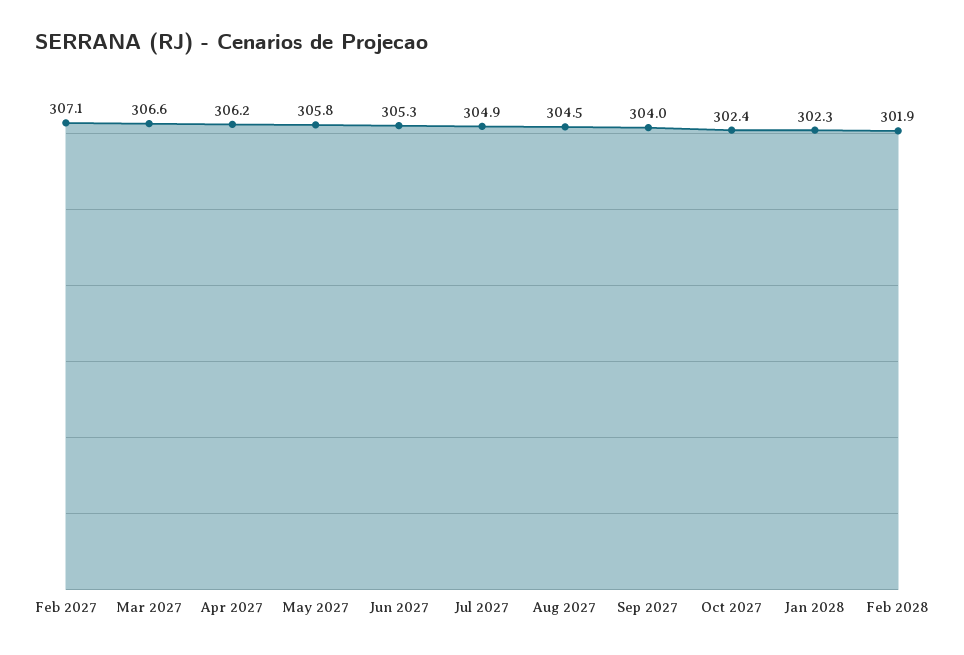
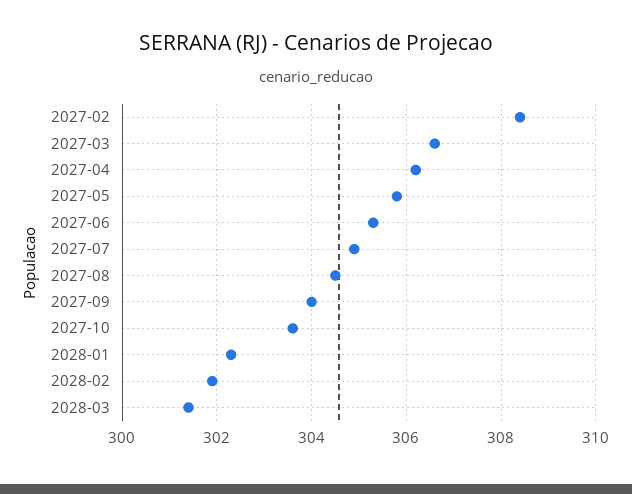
Feb 2027: 307.1 -> 308.5
Oct 2027: 302.4 -> 303.5
2028-03: none -> 301.5

